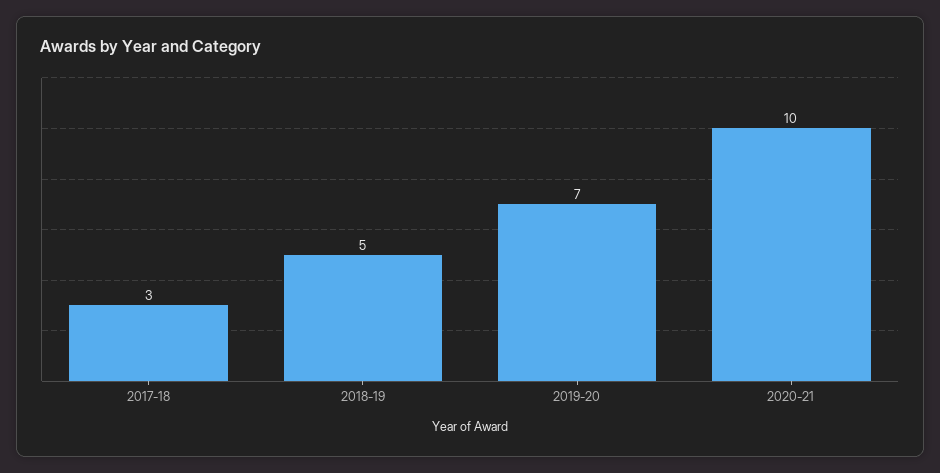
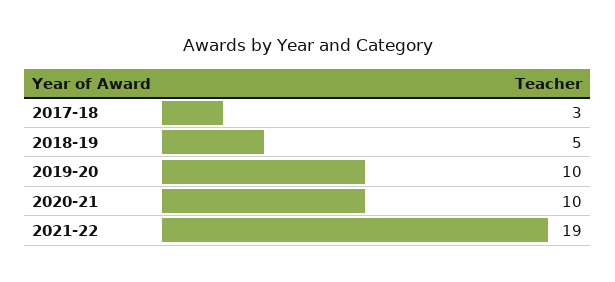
2019-20: 7 -> 10
2021-22: none -> 19

